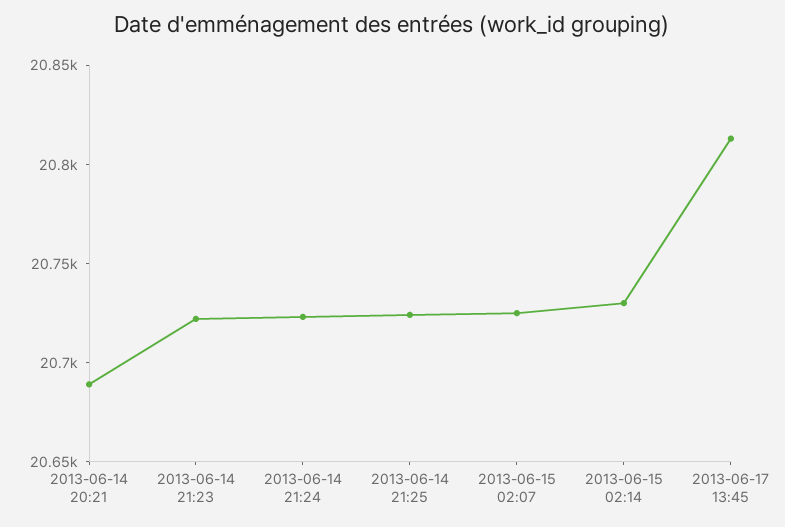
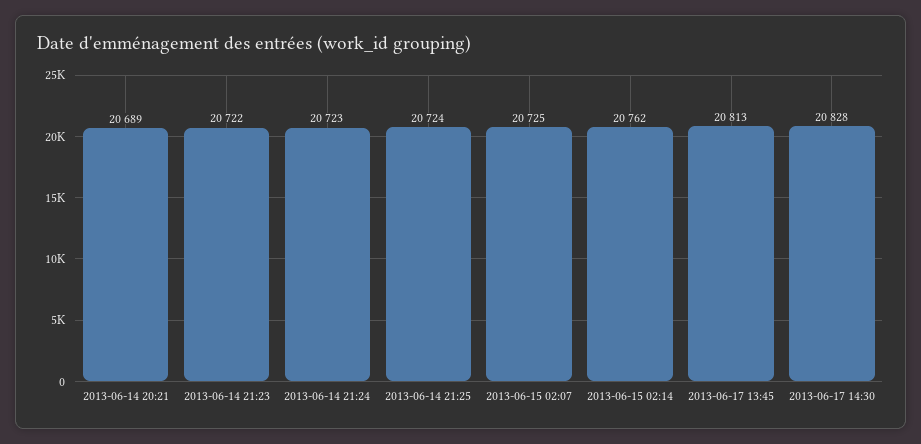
2013-06-15 02:14: 20730 -> 20762
2013-06-17 14:30: none -> 20828

